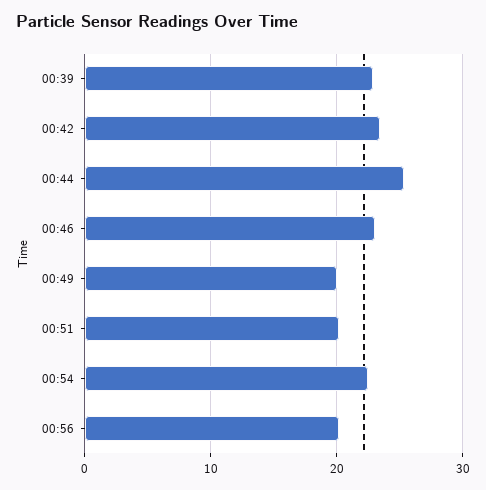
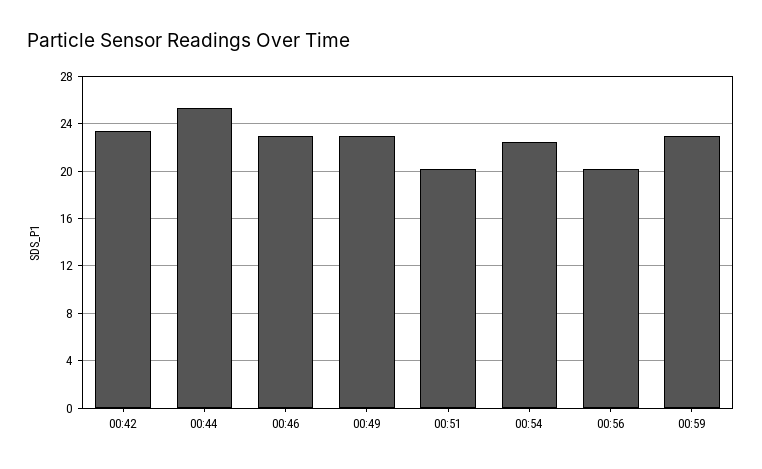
00:39: 23 -> none
00:49: 20 -> 23
00:59: none -> 23

